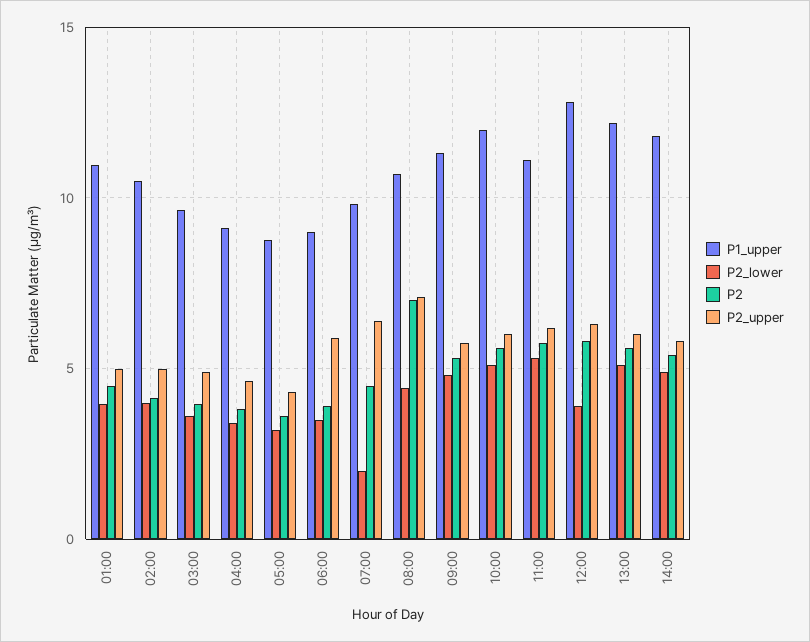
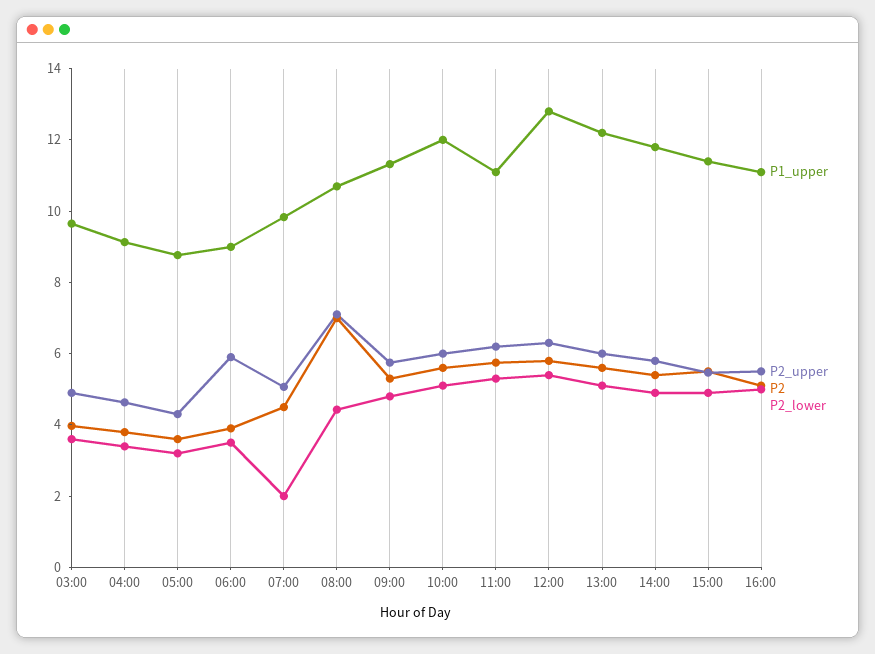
P1_upper, 01:00: 11 -> none
P2_lower, 01:00: 4 -> none
P2, 01:00: 4.5 -> none
P2_upper, 01:00: 5 -> none
P1_upper, 02:00: 10.5 -> none
P2_lower, 02:00: 4 -> none
P2, 02:00: 4 -> none
P2_upper, 02:00: 5 -> none
P2_upper, 07:00: 6.5 -> 5
P2_lower, 12:00: 4 -> 5.5
P1_upper, 15:00: none -> 11.5
P2_upper, 15:00: none -> 5.5
P2, 15:00: none -> 5.5
P2_lower, 15:00: none -> 5
P1_upper, 16:00: none -> 11
P2_upper, 16:00: none -> 5.5
P2, 16:00: none -> 5
P2_lower, 16:00: none -> 5

